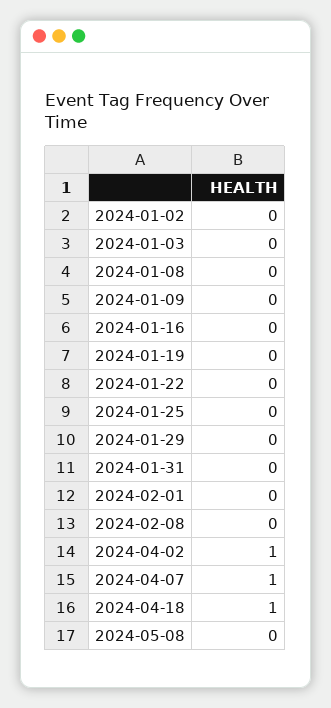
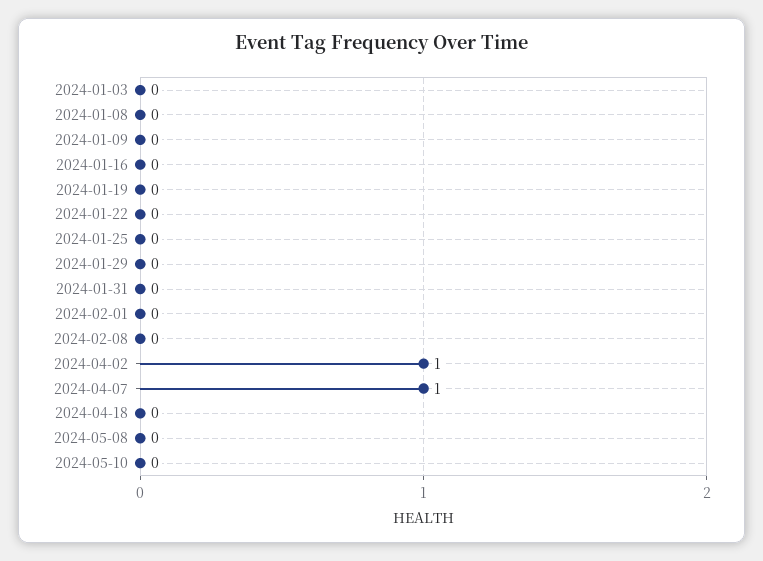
2024-01-02: 0 -> none
2024-04-18: 1 -> 0
2024-05-10: none -> 0

